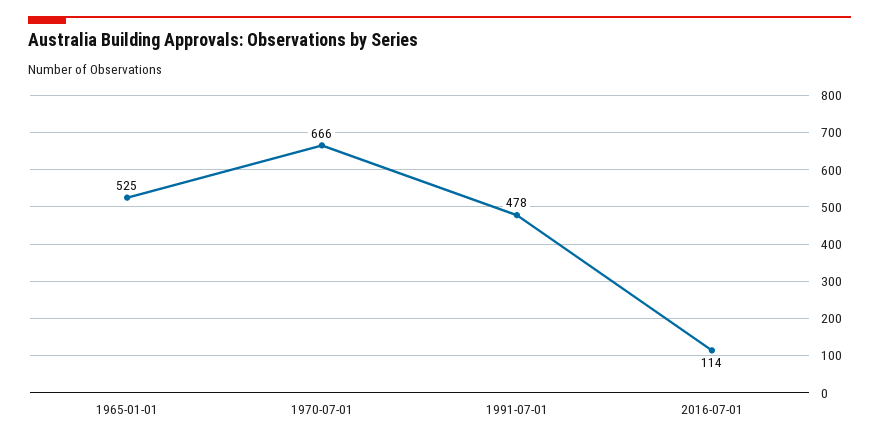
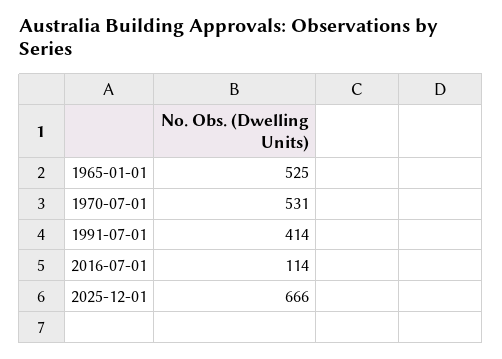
1970-07-01: 666 -> 531
1991-07-01: 478 -> 414
2025-12-01: none -> 666

